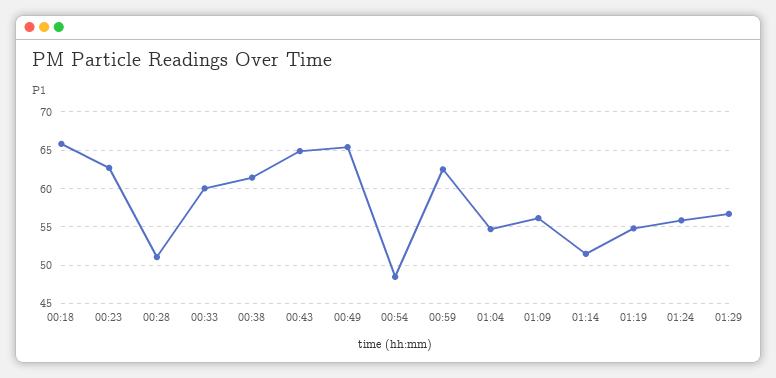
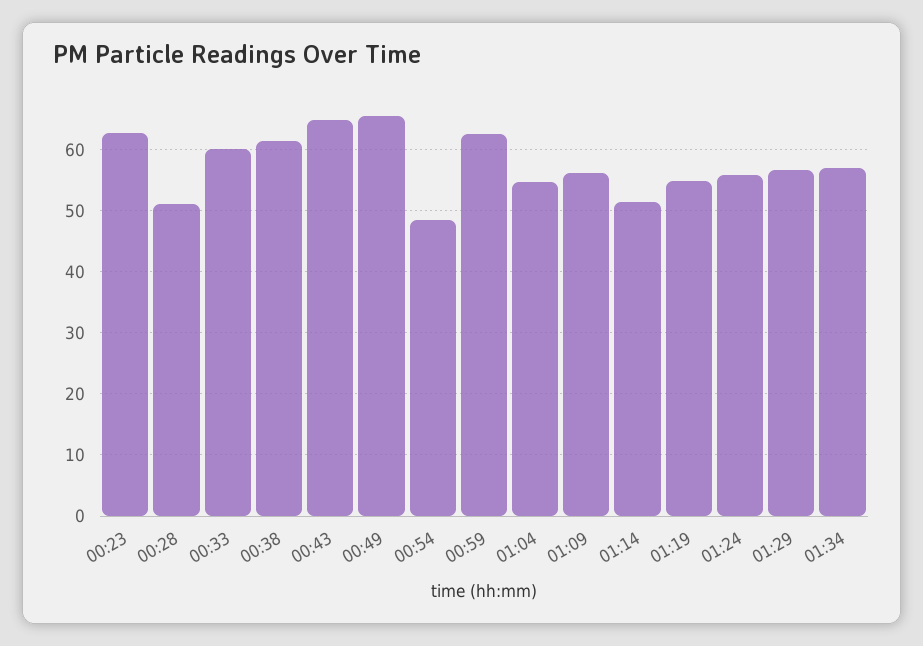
00:18: 66 -> none
01:34: none -> 57

